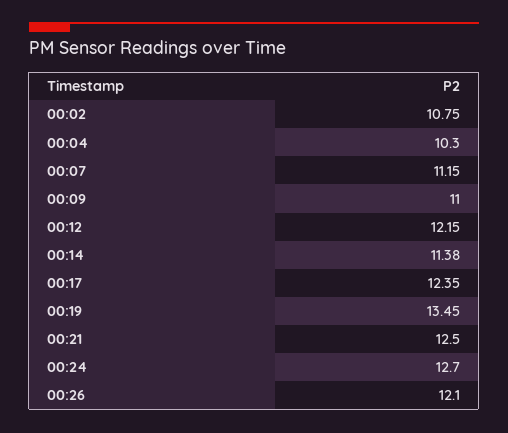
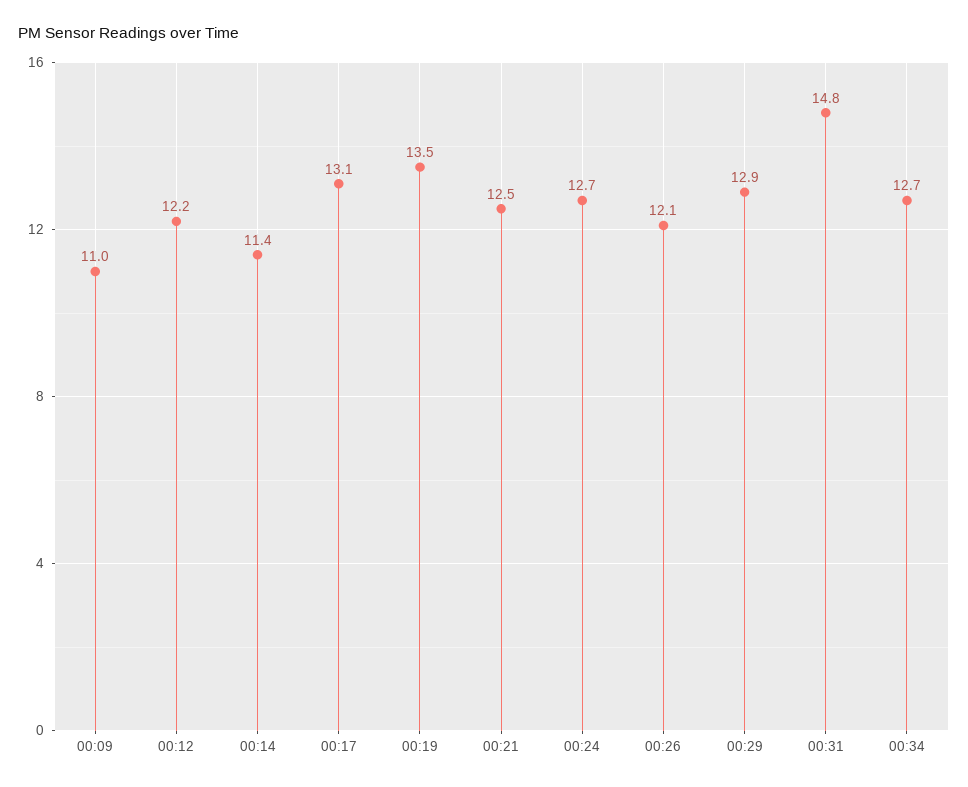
00:02: 10.75 -> none
00:04: 10.3 -> none
00:07: 11.15 -> none
00:17: 12.35 -> 13.1
00:29: none -> 12.9
00:31: none -> 14.8
00:34: none -> 12.7

